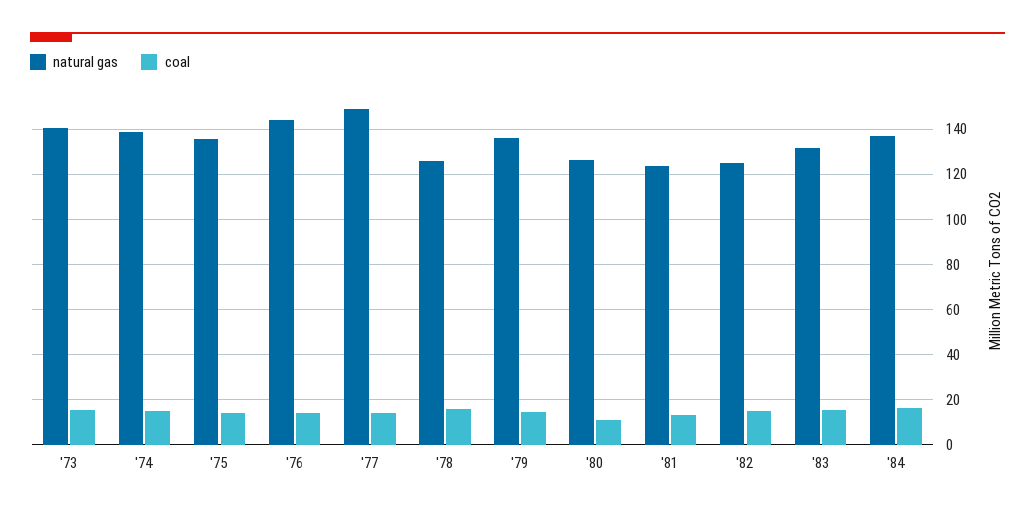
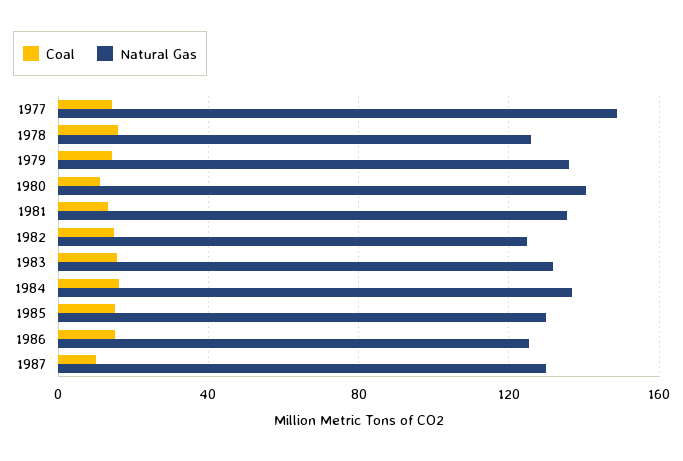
natural gas, '73: 140 -> none
coal, '73: 15 -> none
natural gas, '74: 140 -> none
coal, '74: 15 -> none
natural gas, '75: 135 -> none
coal, '75: 15 -> none
natural gas, '76: 145 -> none
coal, '76: 15 -> none
natural gas, '80: 125 -> 140
natural gas, '81: 125 -> 135
coal, 1985: none -> 15
natural gas, 1985: none -> 130
coal, 1986: none -> 15
natural gas, 1986: none -> 125
coal, 1987: none -> 10
natural gas, 1987: none -> 130

